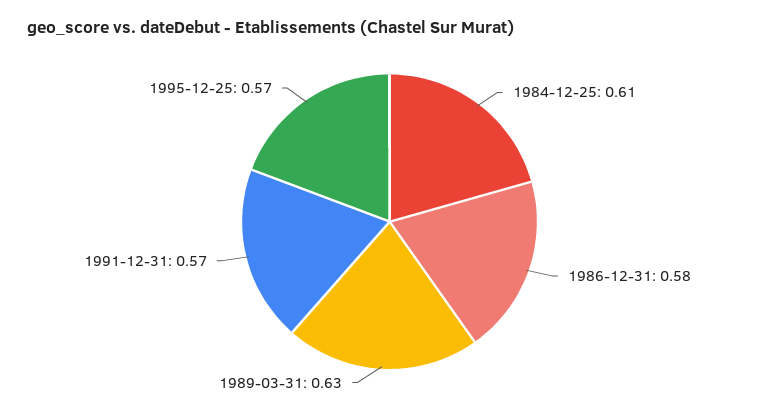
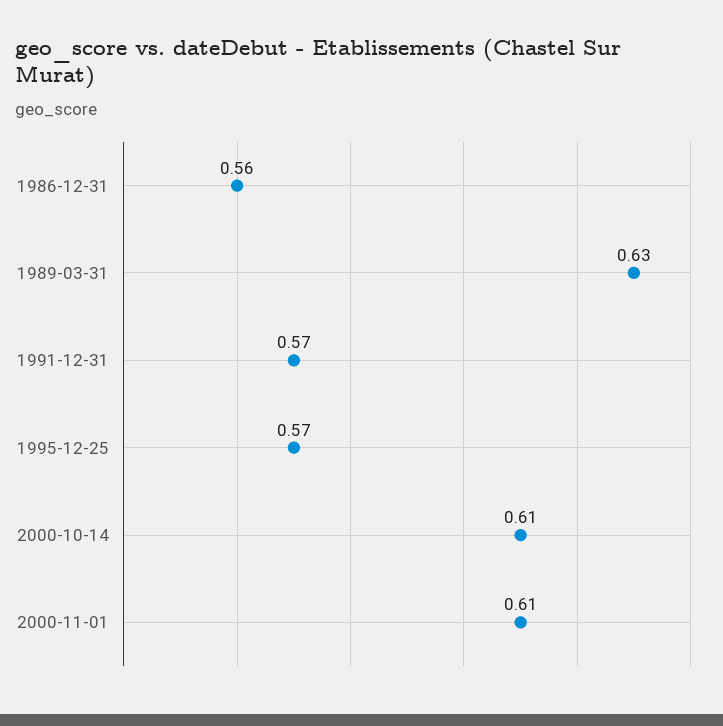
1984-12-25: 0.61 -> none
1986-12-31: 0.58 -> 0.56
2000-10-14: none -> 0.61
2000-11-01: none -> 0.61

